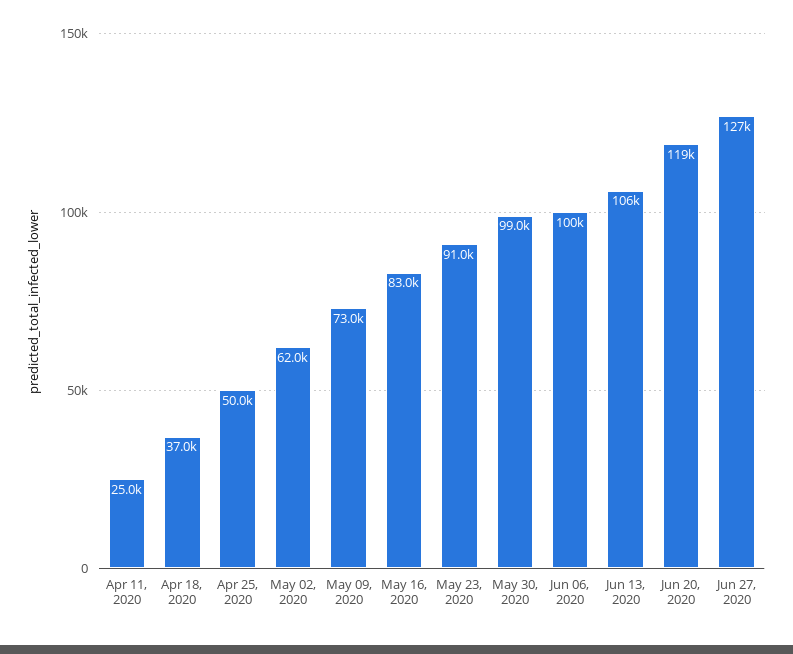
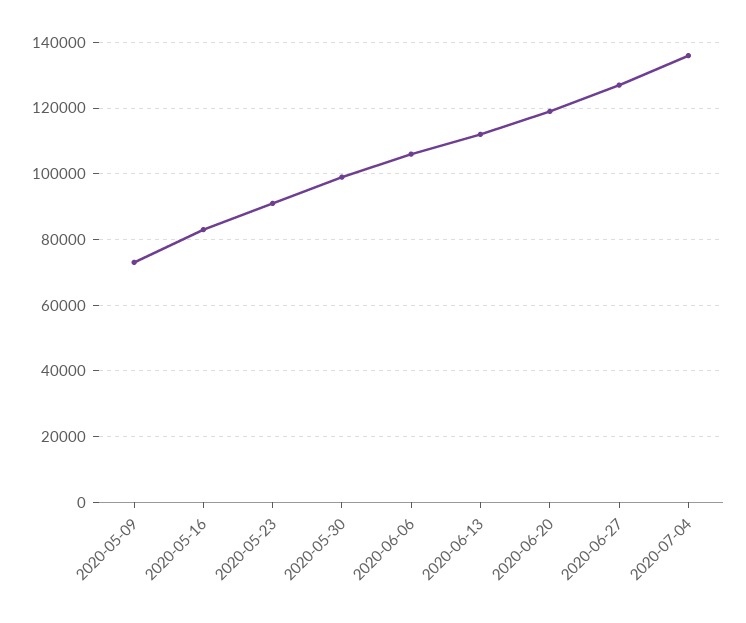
Apr 11, 2020: 25000 -> none
Apr 18, 2020: 37000 -> none
Apr 25, 2020: 50000 -> none
May 02, 2020: 62000 -> none
Jun 06, 2020: 100000 -> 106000
Jun 13, 2020: 106000 -> 112000
2020-07-04: none -> 136000

